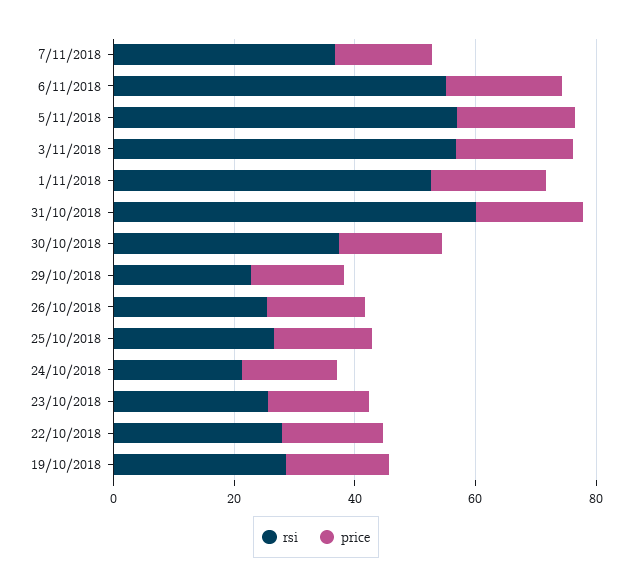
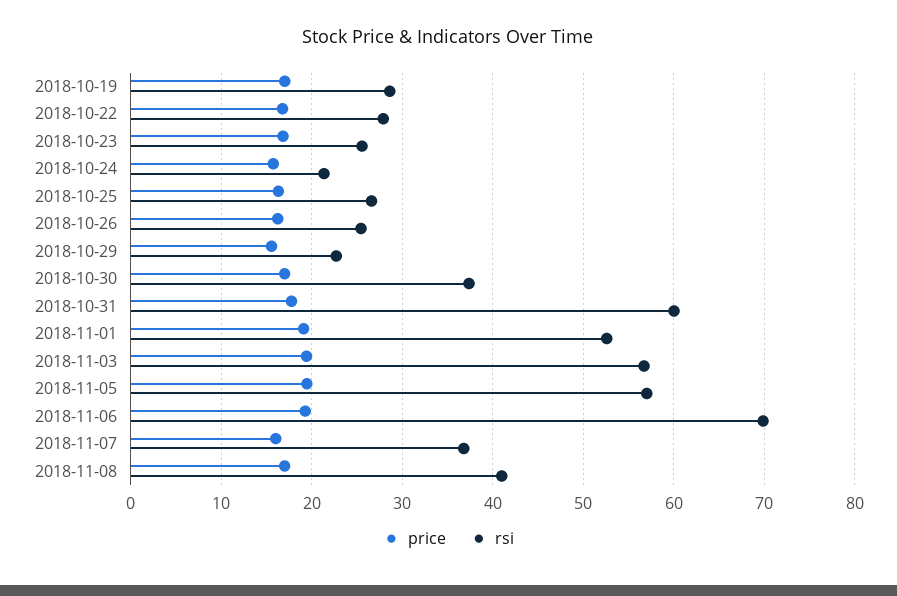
rsi, 6/11/2018: 55 -> 70
price, 2018-11-08: none -> 17
rsi, 2018-11-08: none -> 41

